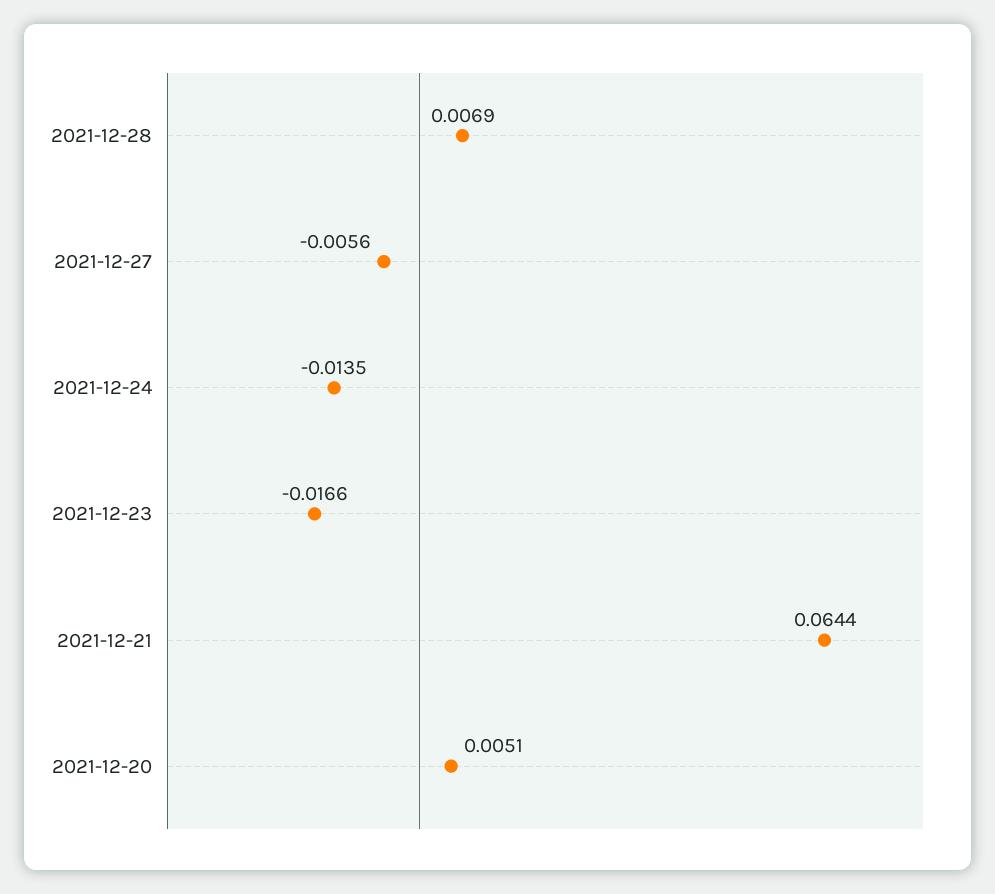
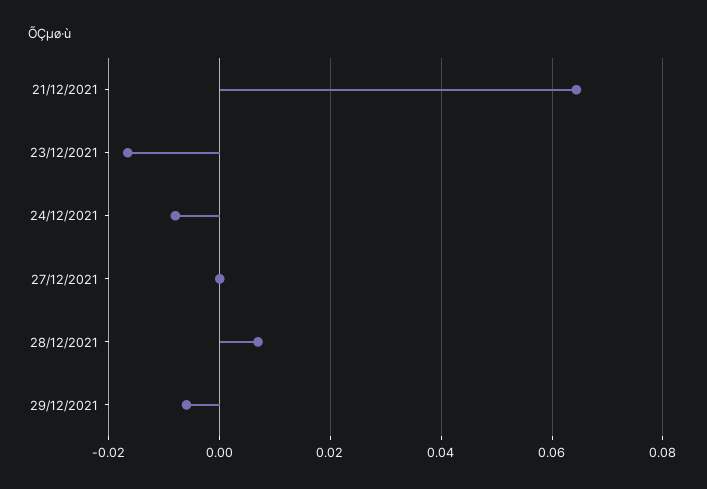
2021-12-27: -0.0056 -> 0
2021-12-24: -0.0135 -> -0.008
2021-12-20: 0.0051 -> none
29/12/2021: none -> -0.006

